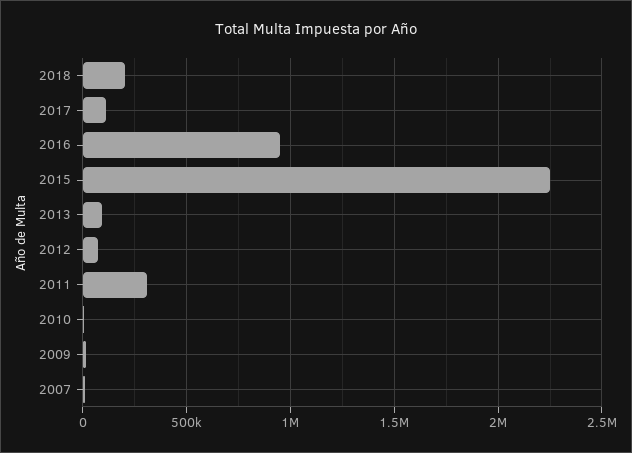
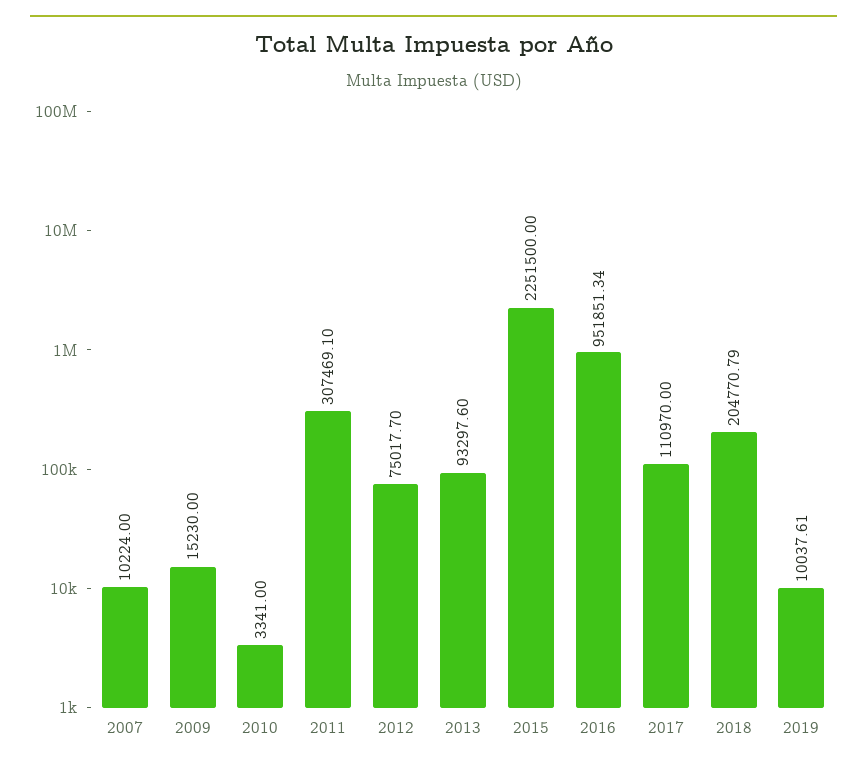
2019: none -> 10037.61

